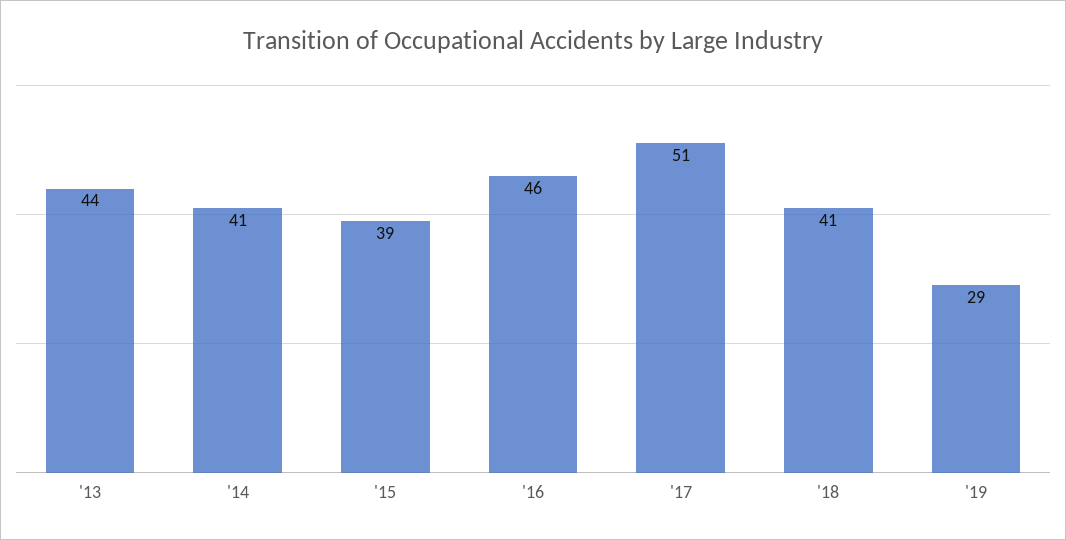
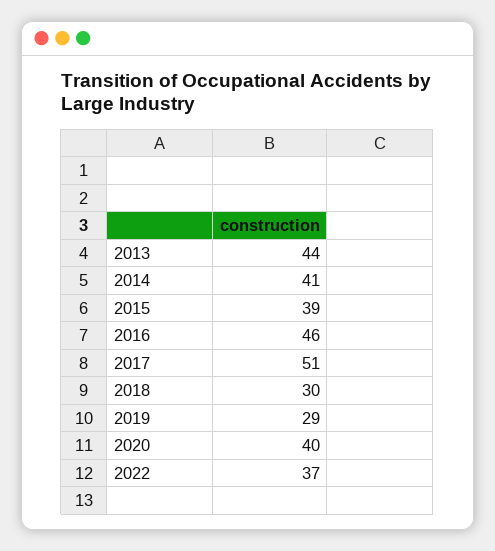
'18: 41 -> 30
2020: none -> 40
2022: none -> 37

